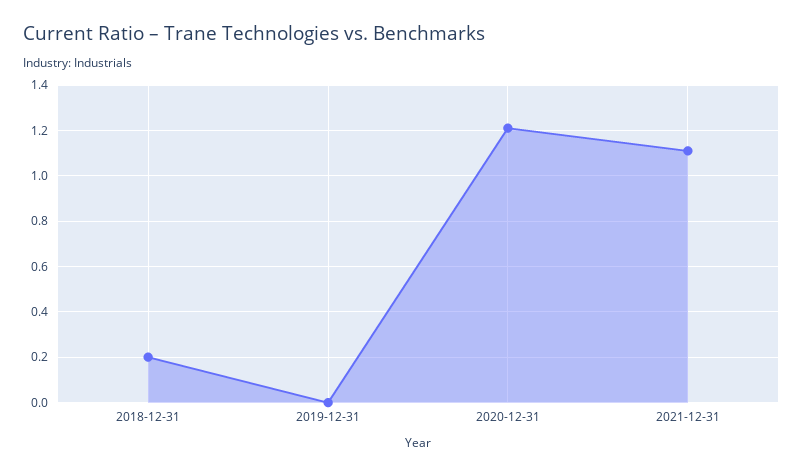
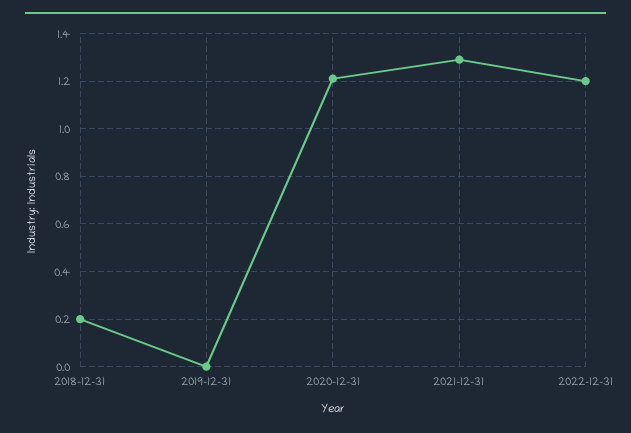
2021-12-31: 1.1 -> 1.3
2022-12-31: none -> 1.2

